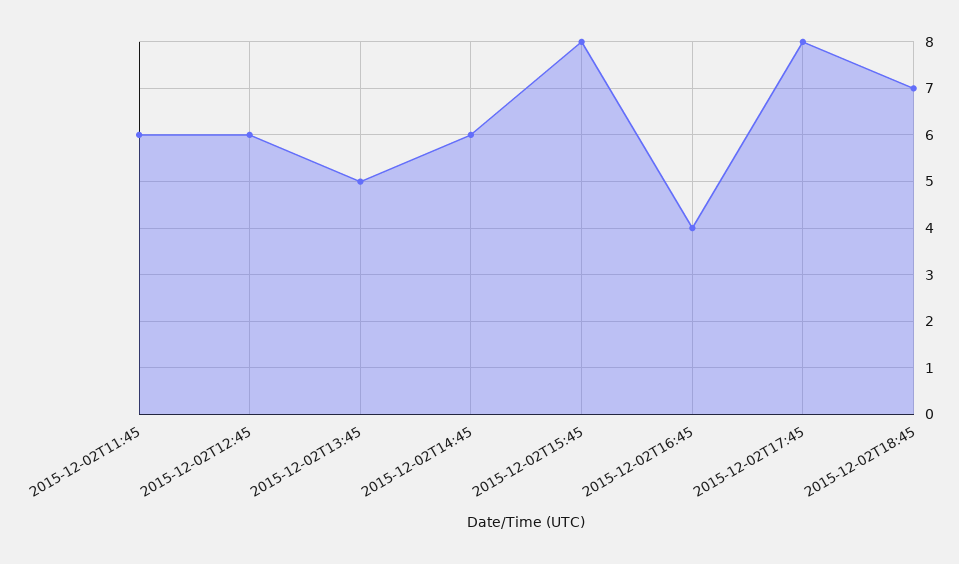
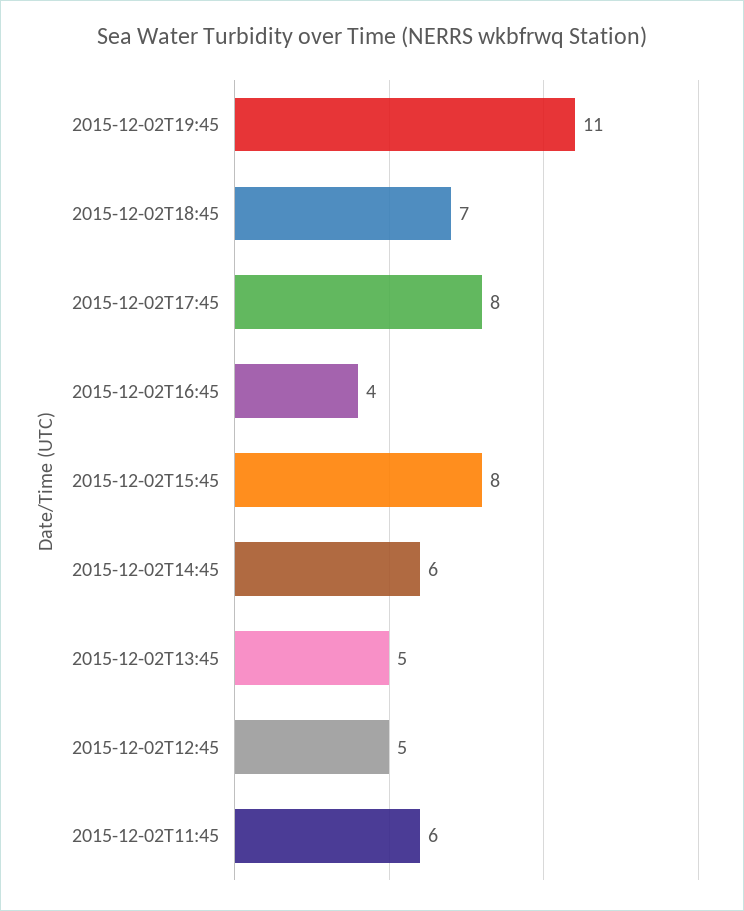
2015-12-02T12:45: 6 -> 5
2015-12-02T19:45: none -> 11

